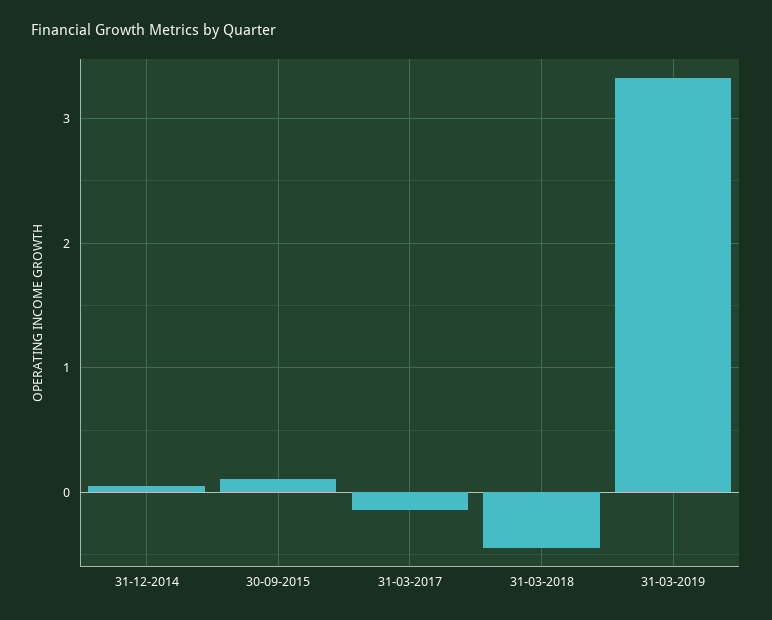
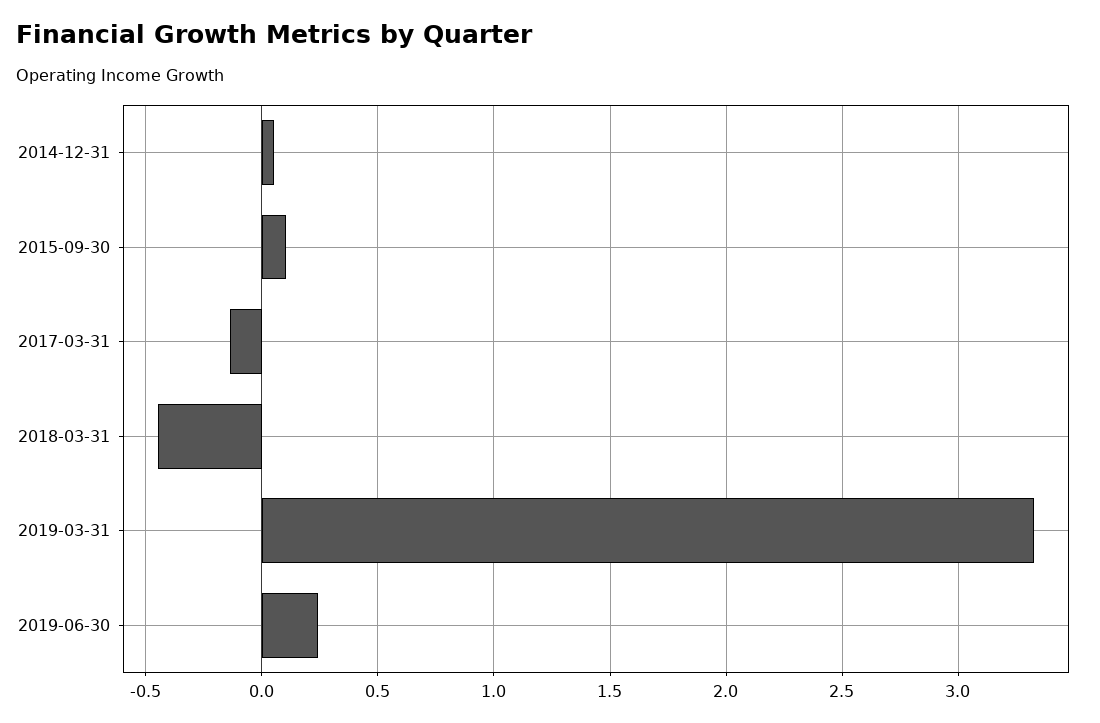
2019-06-30: none -> 0.25

